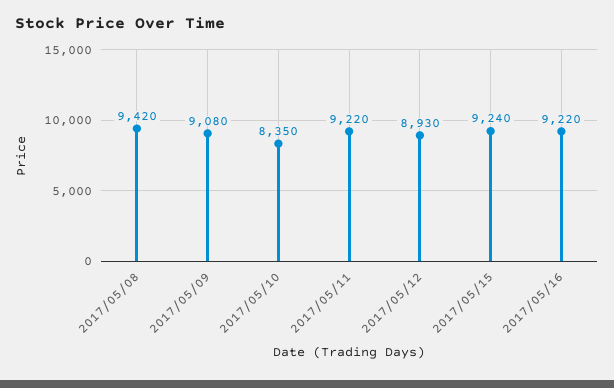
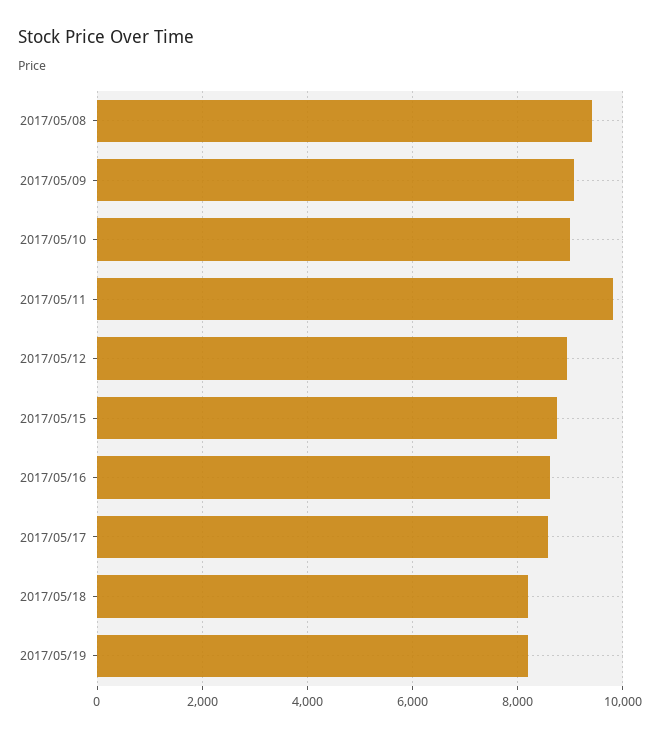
2017/05/10: 8350 -> 9000
2017/05/11: 9220 -> 9800
2017/05/15: 9240 -> 8800
2017/05/16: 9220 -> 8600
2017/05/17: none -> 8600
2017/05/18: none -> 8200
2017/05/19: none -> 8200

